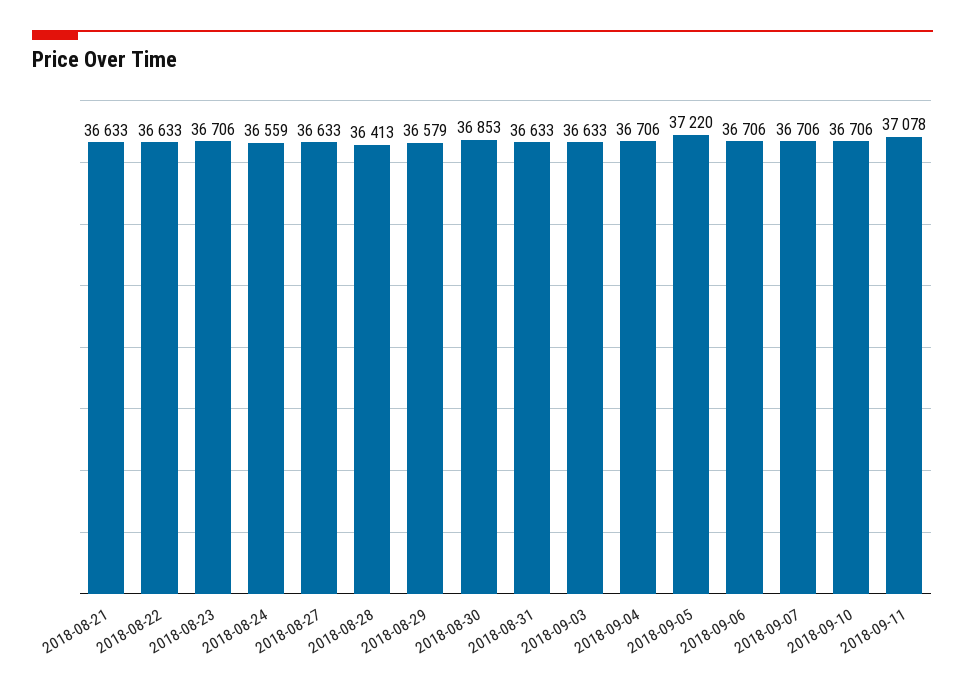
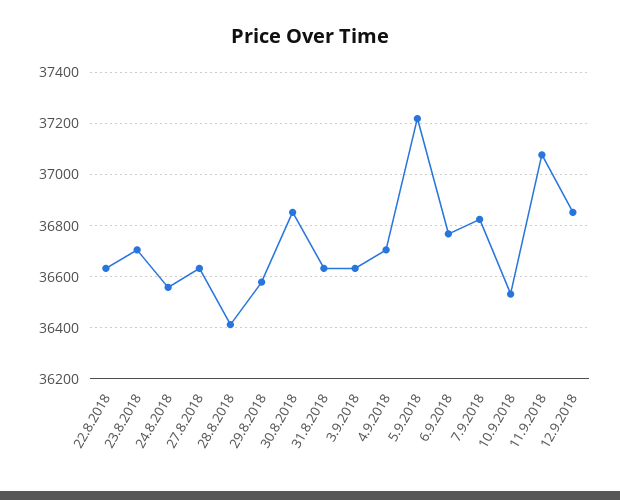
2018-08-21: 36633 -> none
2018-09-06: 36706 -> 36775
2018-09-07: 36706 -> 36825
2018-09-10: 36706 -> 36525
12.9.2018: none -> 36850

